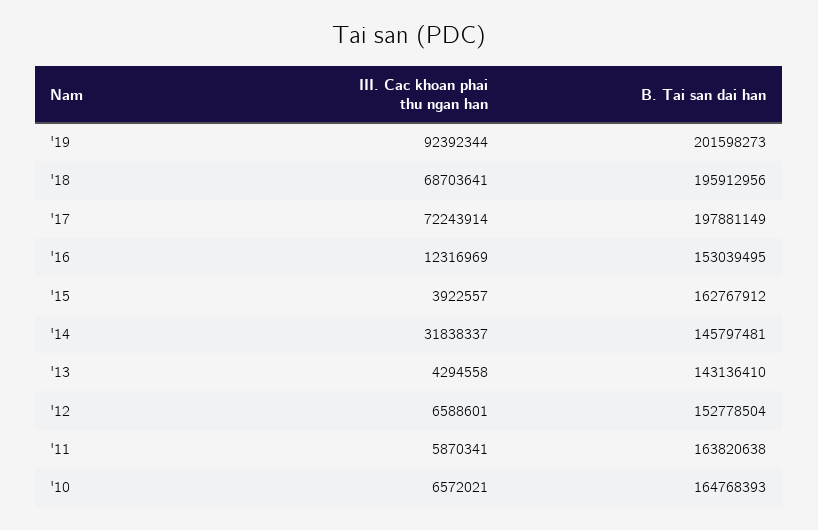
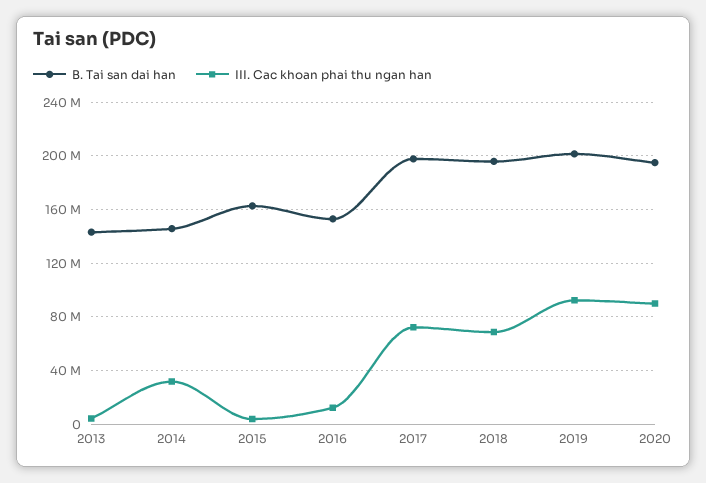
III. Cac khoan phai thu ngan han, '12: 6588601 -> none
B. Tai san dai han, '12: 152778504 -> none
III. Cac khoan phai thu ngan han, '11: 5870341 -> none
B. Tai san dai han, '11: 163820638 -> none
III. Cac khoan phai thu ngan han, '10: 6572021 -> none
B. Tai san dai han, '10: 164768393 -> none
B. Tai san dai han, 2020: none -> 195000000
III. Cac khoan phai thu ngan han, 2020: none -> 90000000

